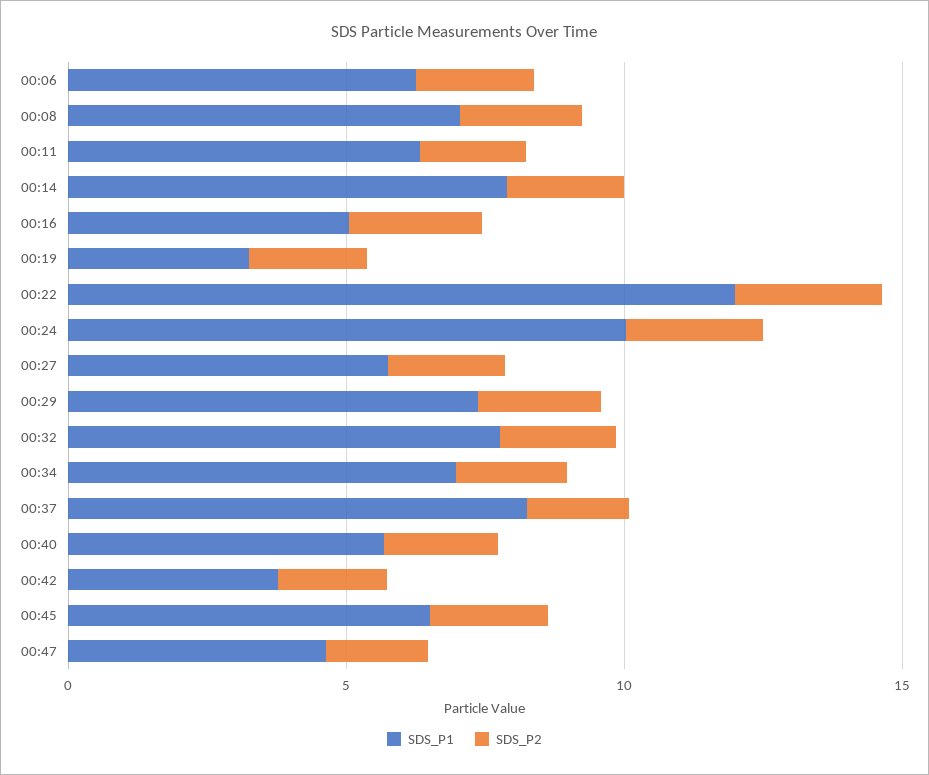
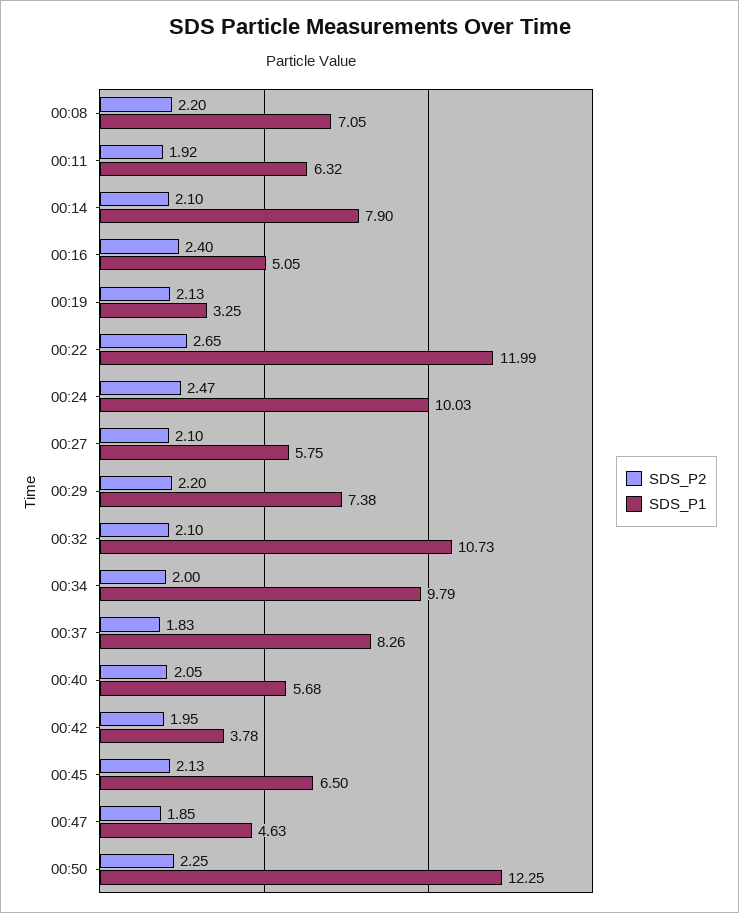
SDS_P1, 00:06: 6 -> none
SDS_P2, 00:06: 2 -> none
SDS_P1, 00:32: 8 -> 10.73
SDS_P1, 00:34: 7 -> 9.79
SDS_P2, 00:50: none -> 2.25
SDS_P1, 00:50: none -> 12.25

